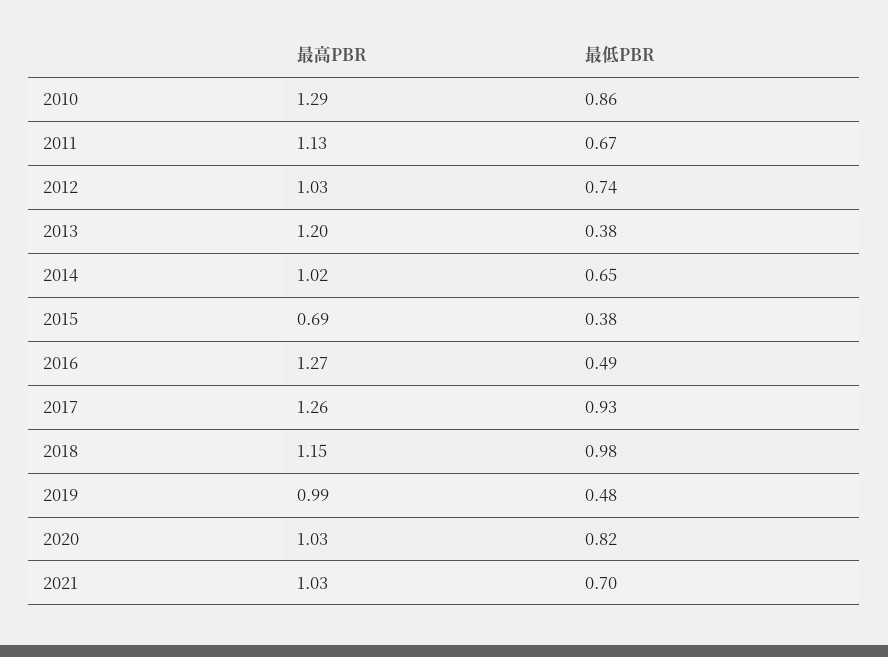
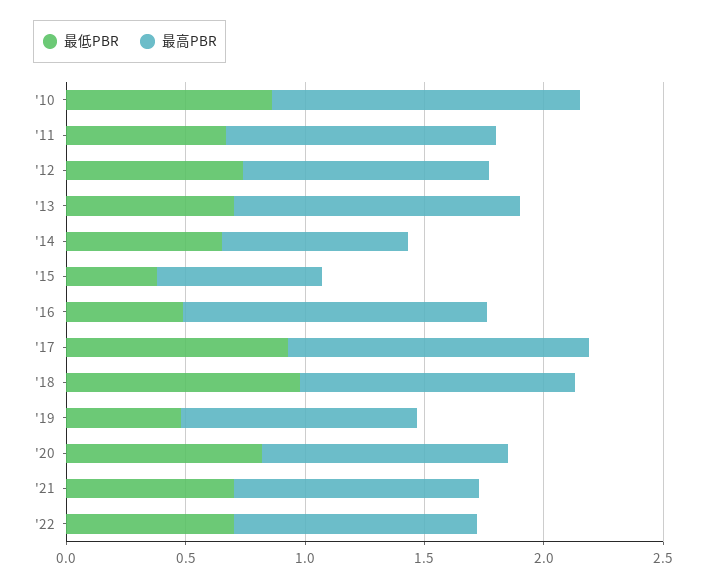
最低PBR, 2013: 0.38 -> 0.7
最高PBR, 2014: 1.02 -> 0.8
最低PBR, '22: none -> 0.7
最高PBR, '22: none -> 1

